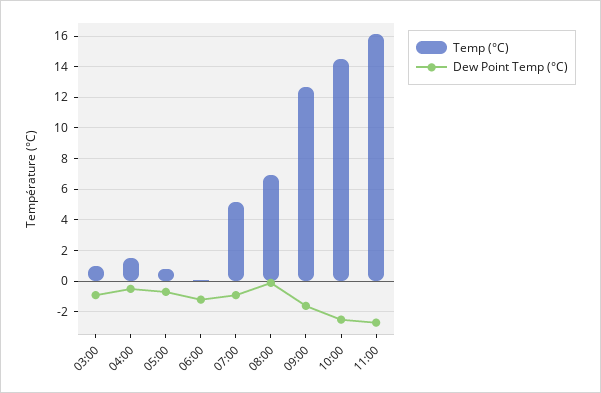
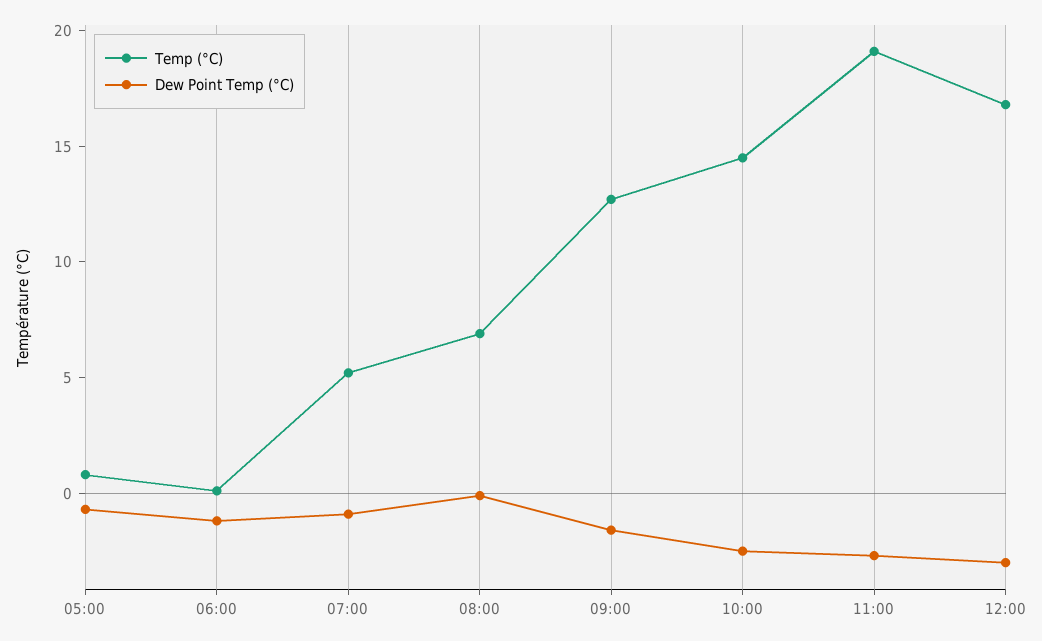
Temp (°C), 03:00: 1 -> none
Dew Point Temp (°C), 03:00: -1 -> none
Temp (°C), 04:00: 1.5 -> none
Dew Point Temp (°C), 04:00: -0.5 -> none
Temp (°C), 11:00: 16 -> 19
Temp (°C), 12:00: none -> 17
Dew Point Temp (°C), 12:00: none -> -3

